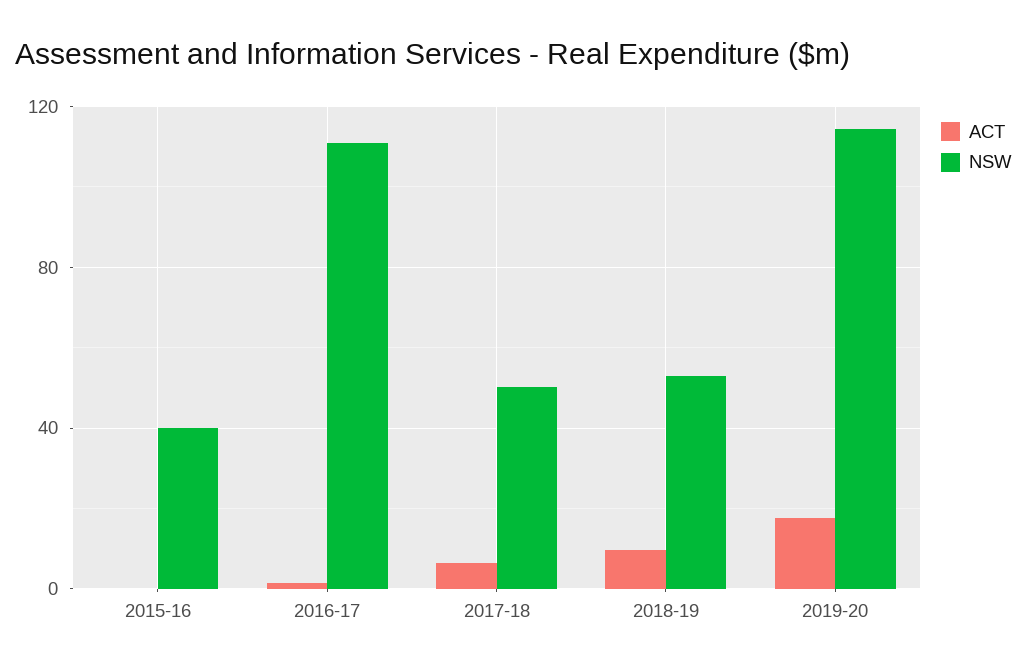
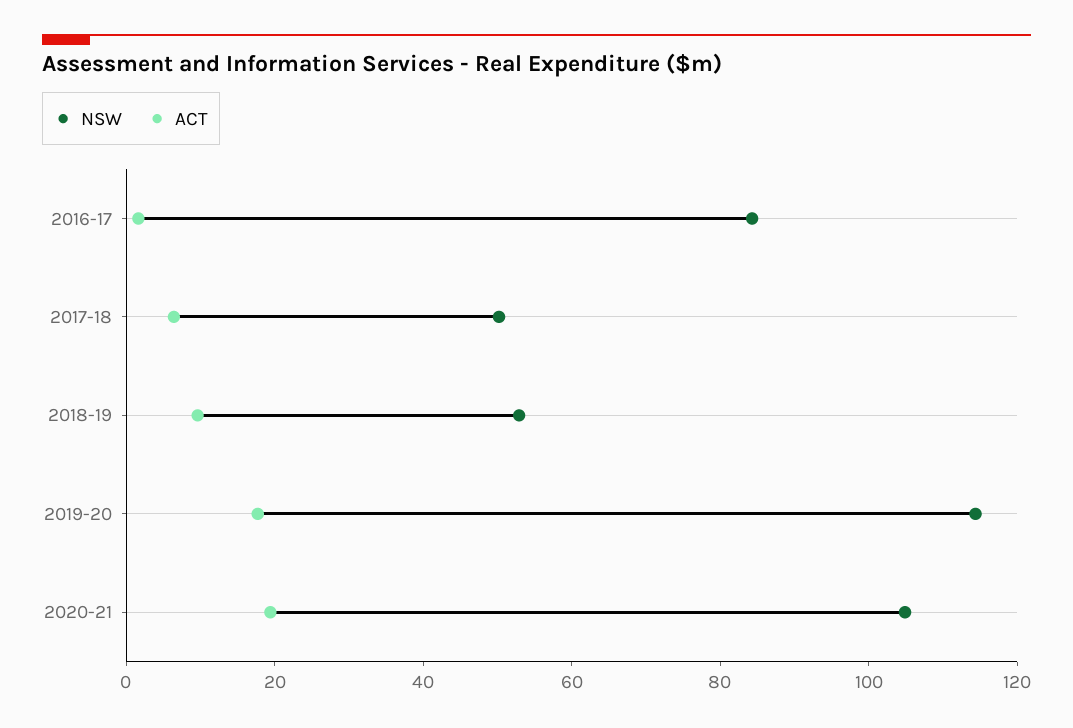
ACT, 2015-16: 0 -> none
NSW, 2015-16: 40 -> none
NSW, 2016-17: 110 -> 85
NSW, 2020-21: none -> 105
ACT, 2020-21: none -> 20

